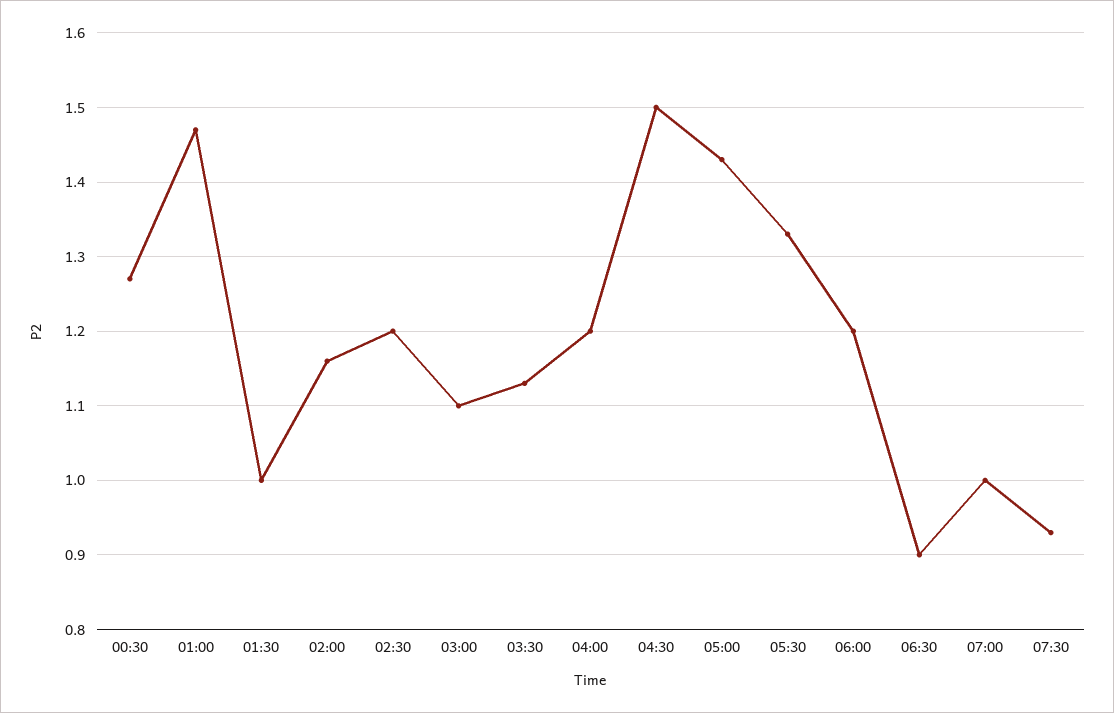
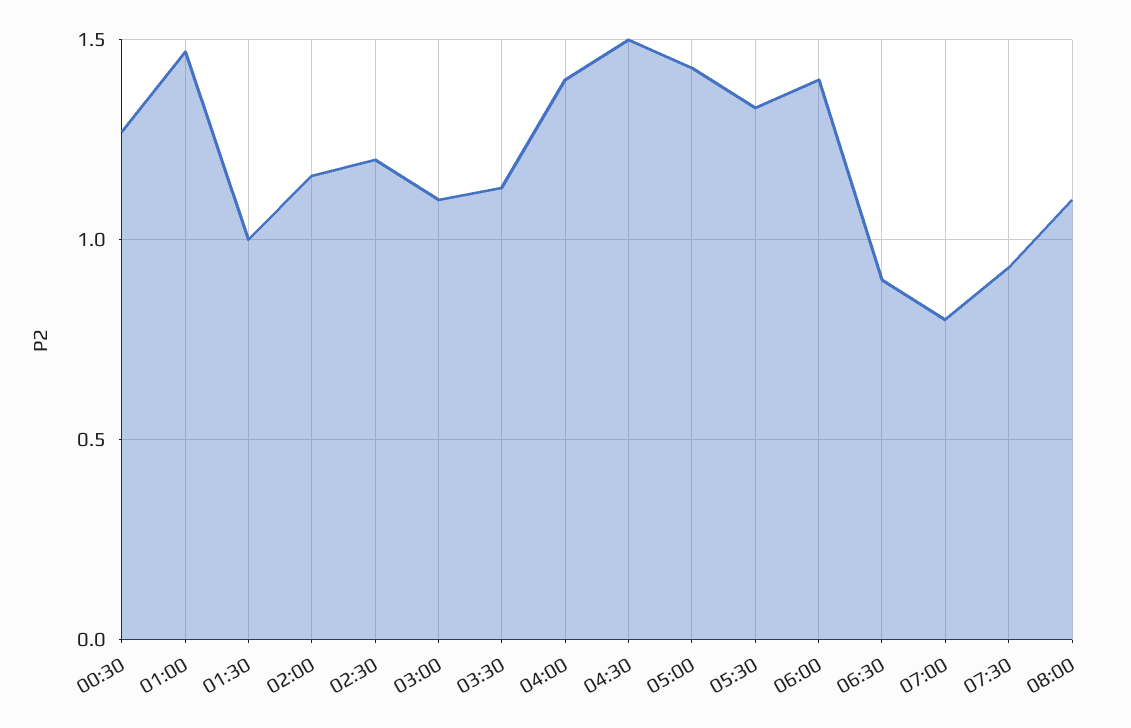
04:00: 1.2 -> 1.4
06:00: 1.2 -> 1.4
07:00: 1 -> 0.8
08:00: none -> 1.1

